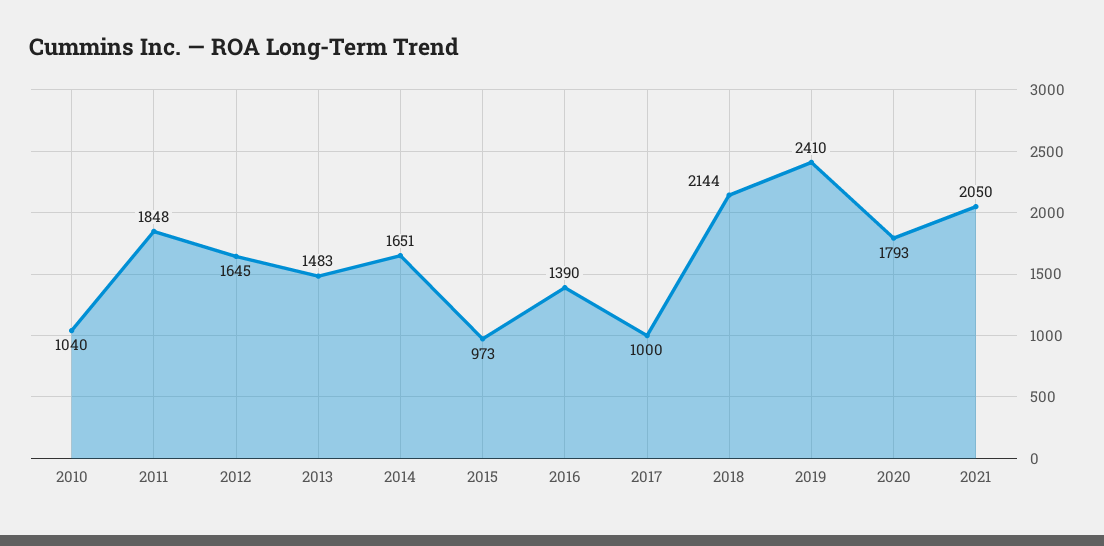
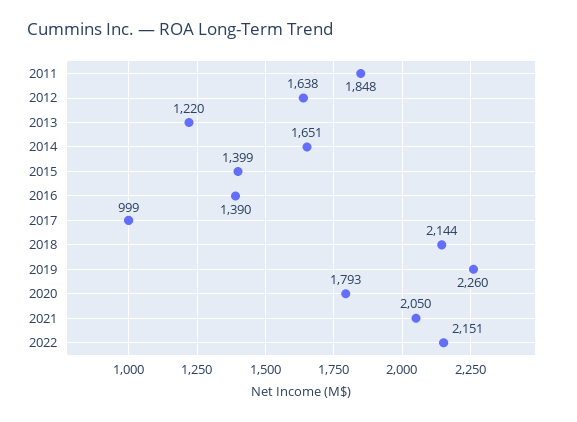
2010: 1040 -> none
2012: 1645 -> 1638
2013: 1483 -> 1220
2015: 973 -> 1399
2017: 1000 -> 999
2019: 2410 -> 2260
2022: none -> 2151

